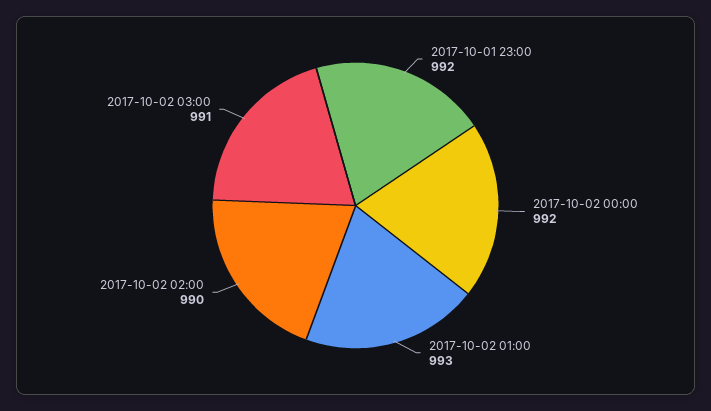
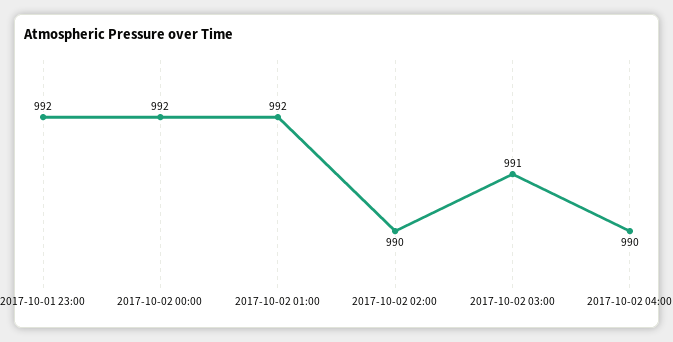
2017-10-02 01:00: 993 -> 992
2017-10-02 04:00: none -> 990

